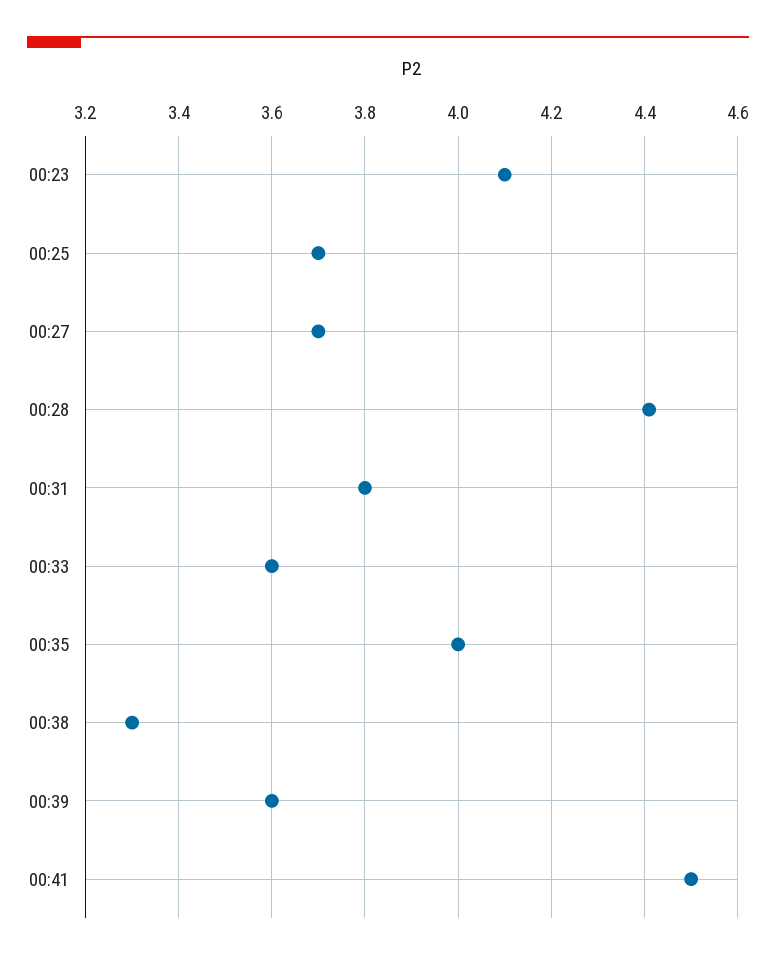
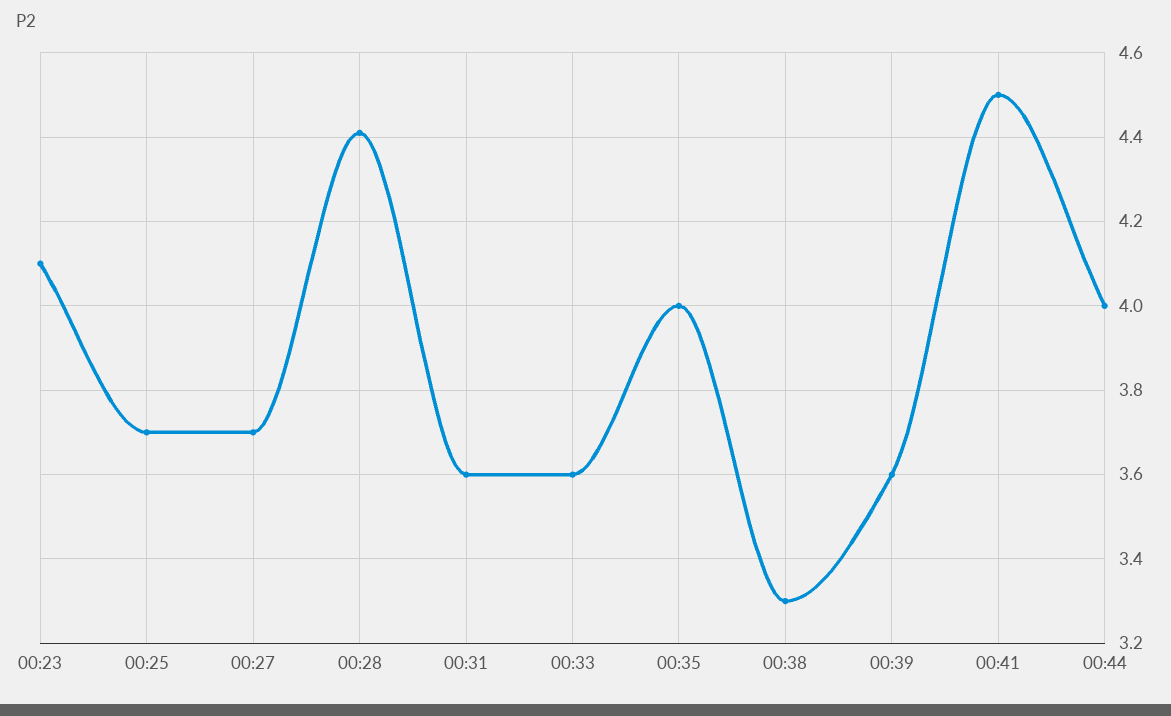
00:31: 3.8 -> 3.6
00:44: none -> 4

